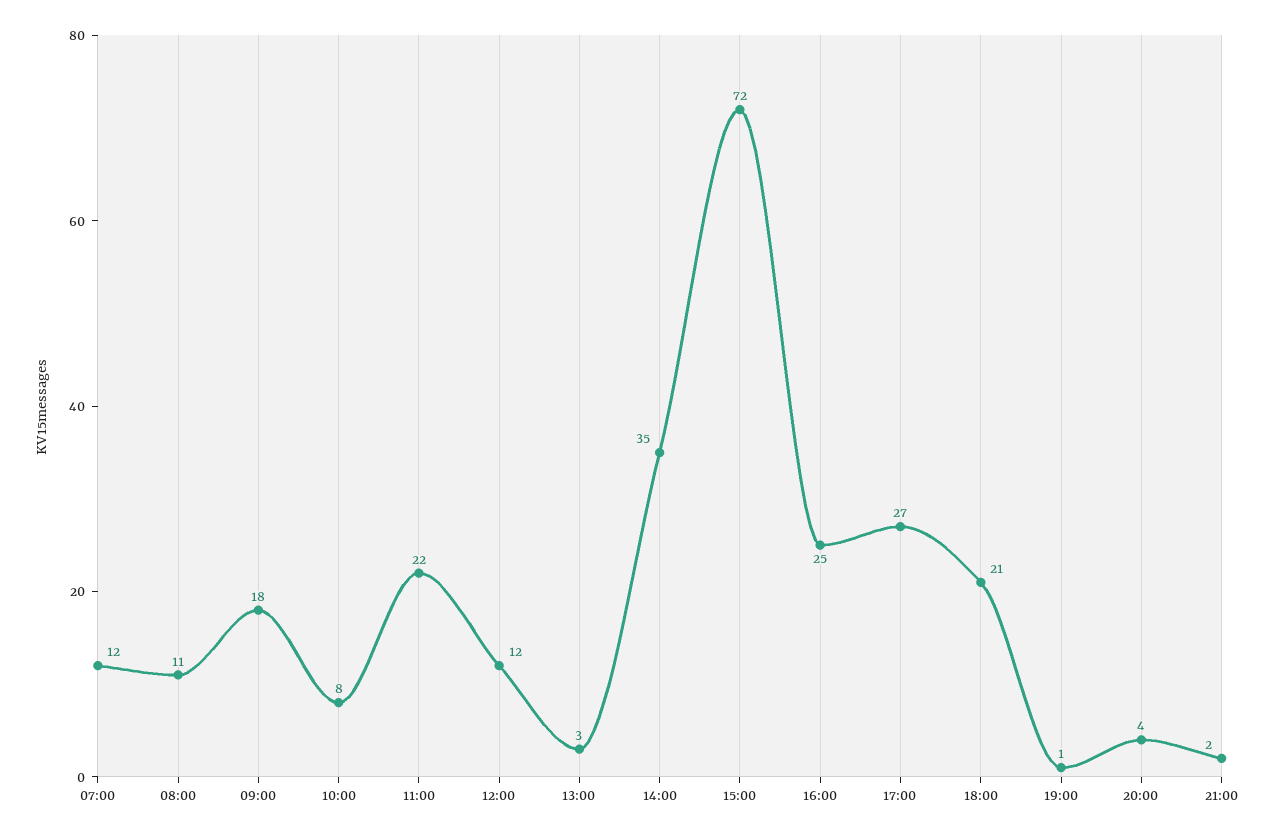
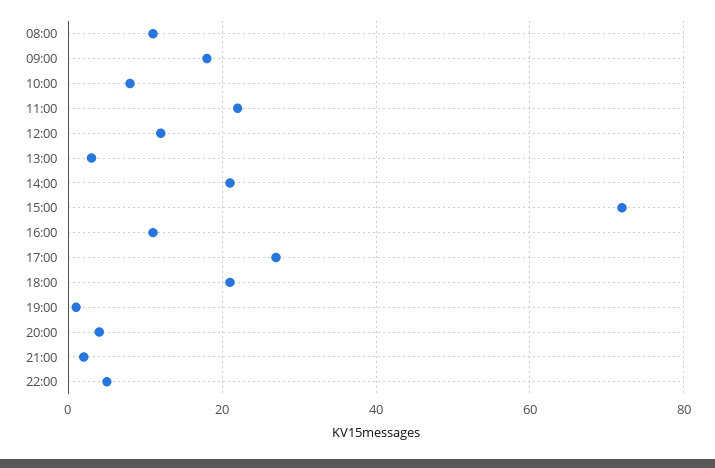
07:00: 12 -> none
14:00: 35 -> 20
16:00: 25 -> 10
22:00: none -> 5

